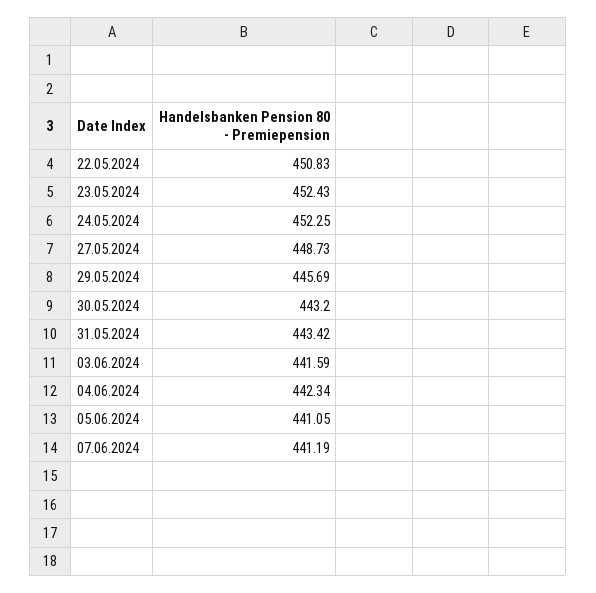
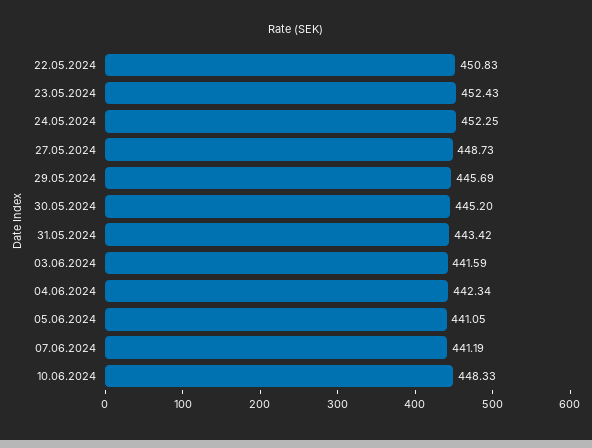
30.05.2024: 443.2 -> 445.2
10.06.2024: none -> 448.33

